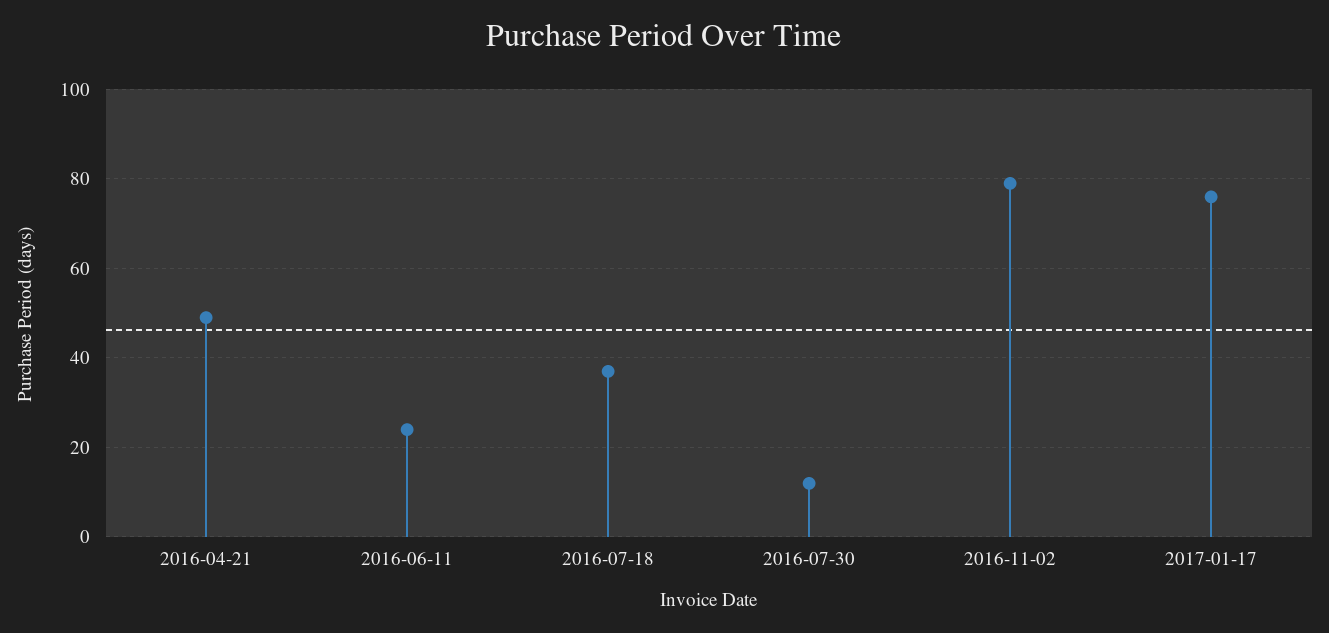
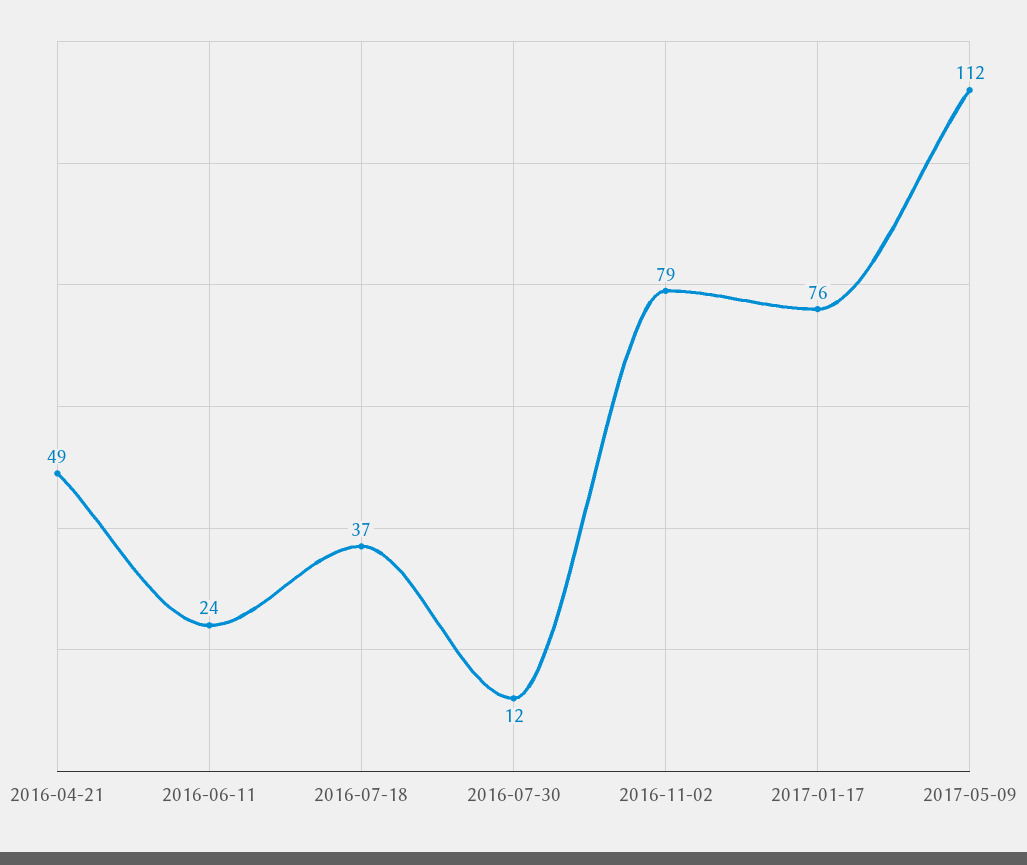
2017-05-09: none -> 112

